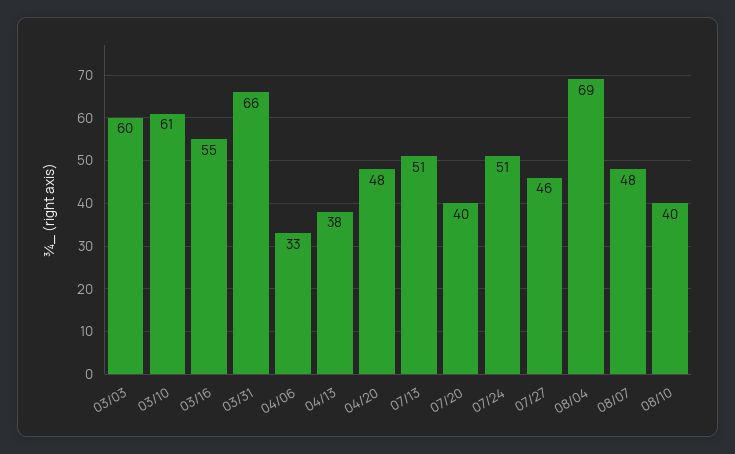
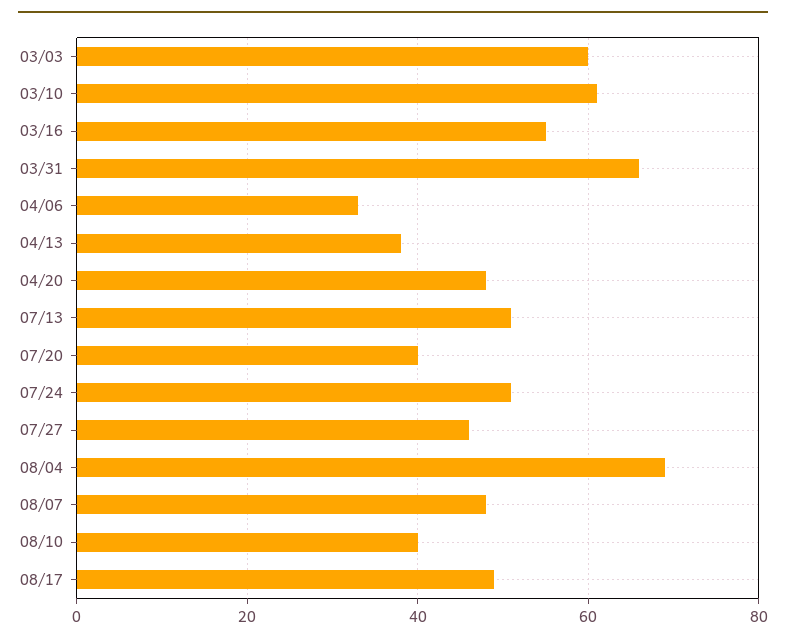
08/17: none -> 50

